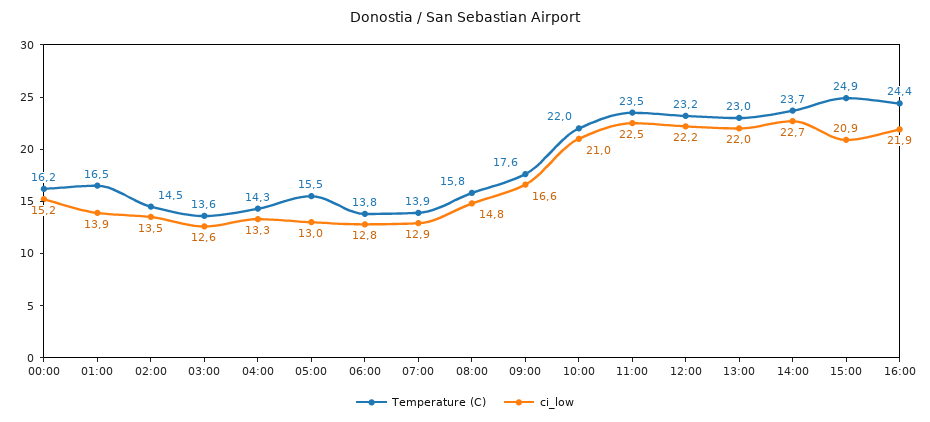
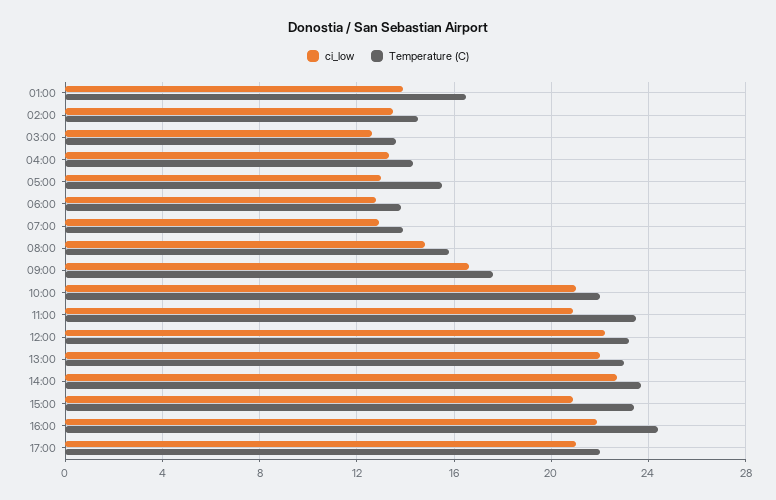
Temperature (C), 00:00: 16.2 -> none
ci_low, 00:00: 15.2 -> none
ci_low, 11:00: 22.5 -> 21
Temperature (C), 15:00: 24.9 -> 23.5
ci_low, 17:00: none -> 21
Temperature (C), 17:00: none -> 22

